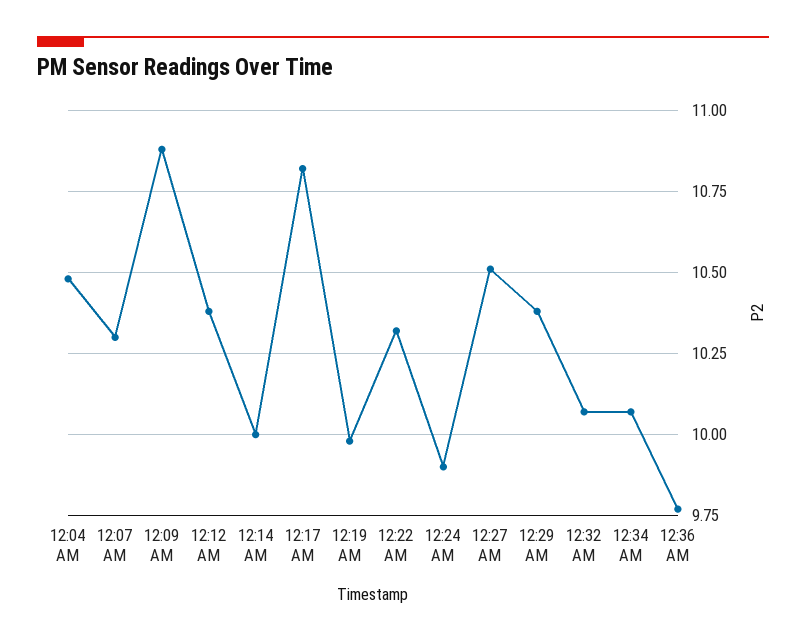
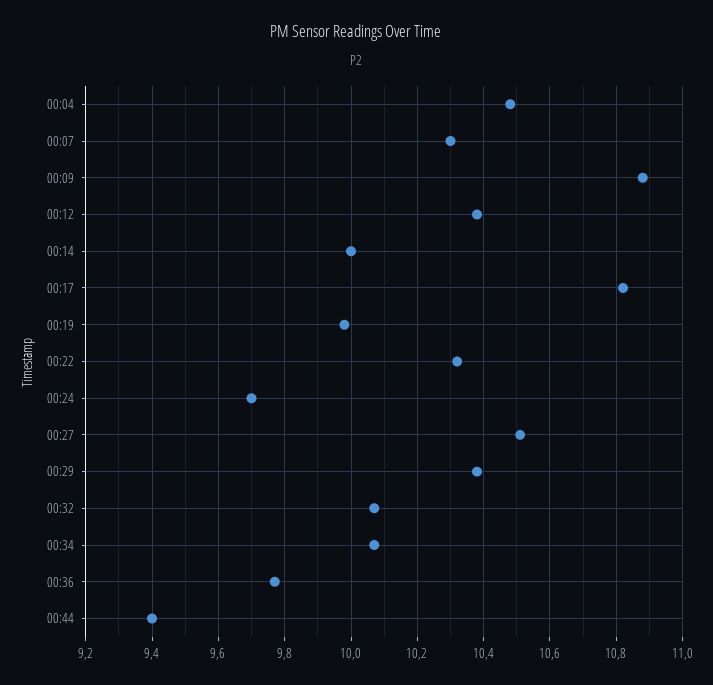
12:24 AM: 9.9 -> 9.7
00:44: none -> 9.4

